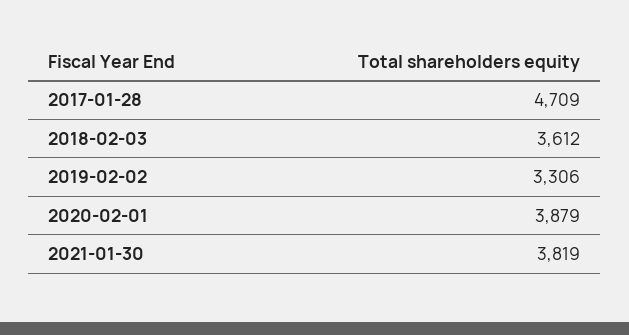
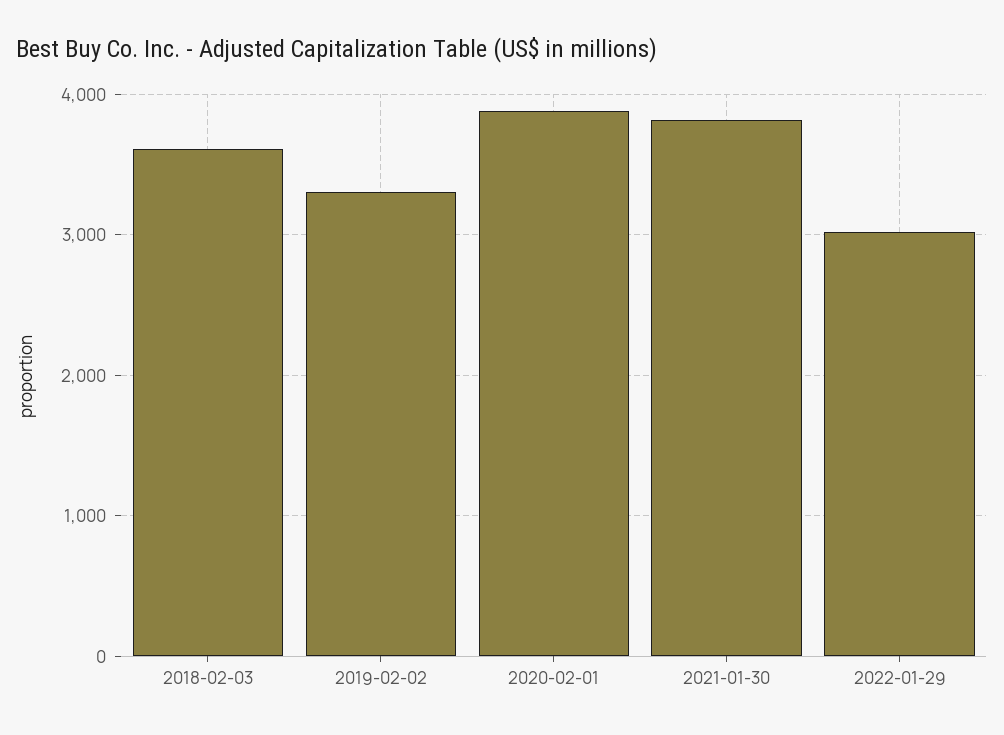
2017-01-28: 4709 -> none
2022-01-29: none -> 3000

